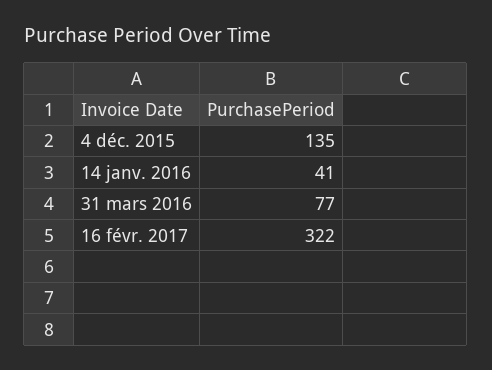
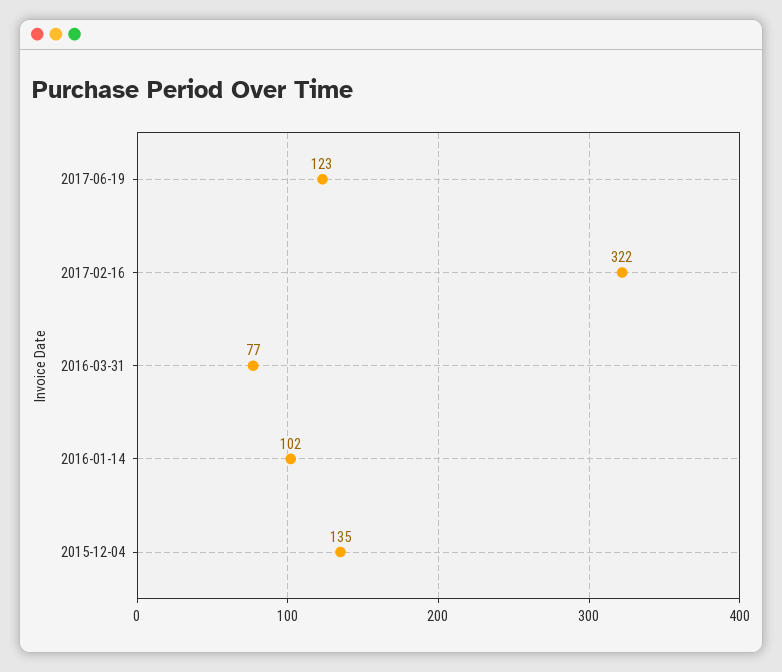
14 janv. 2016: 41 -> 102
2017-06-19: none -> 123

